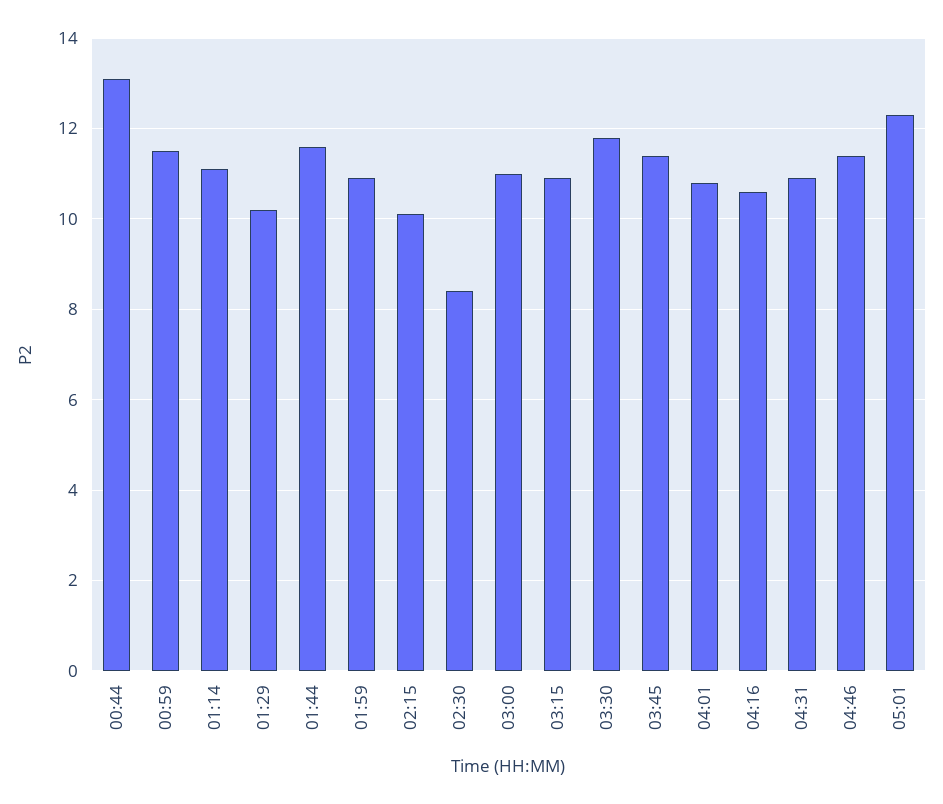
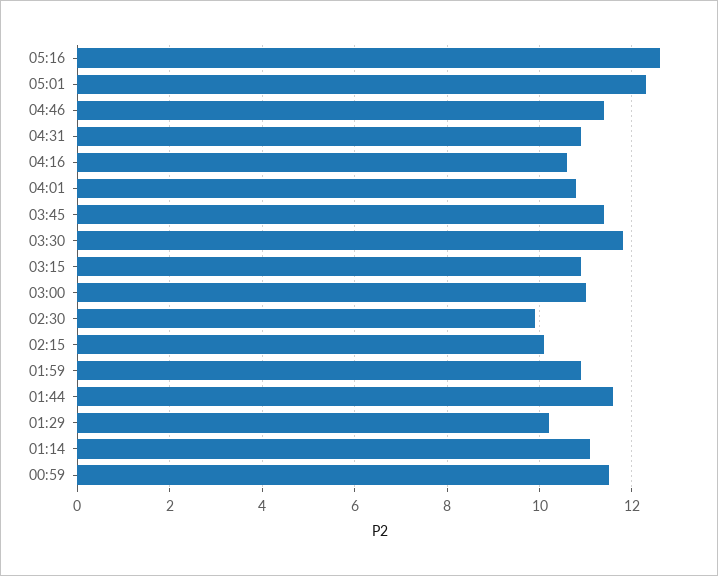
00:44: 13 -> none
02:30: 8.5 -> 10
05:16: none -> 12.5

